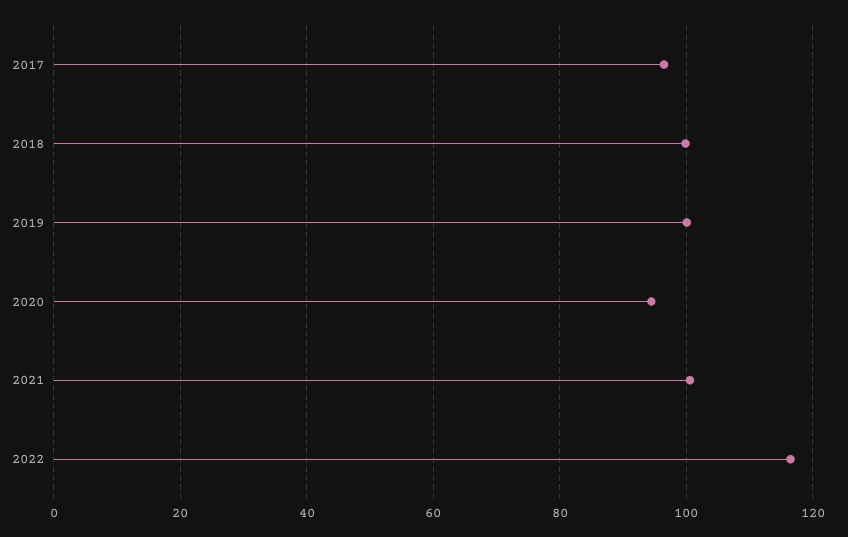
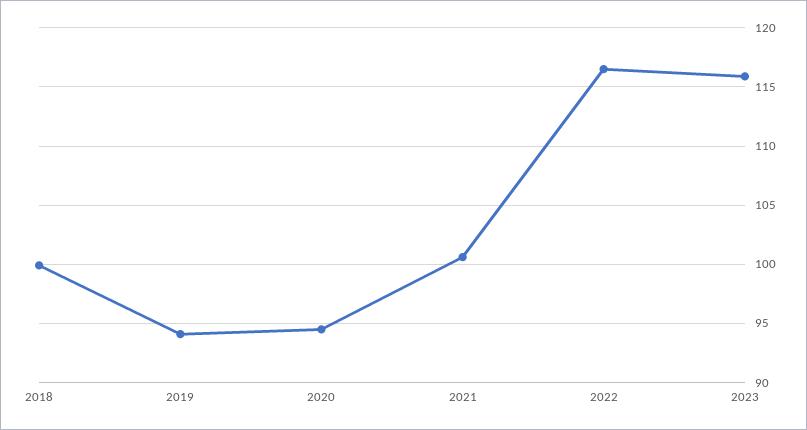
2017: 96 -> none
2019: 100 -> 94
2023: none -> 116

